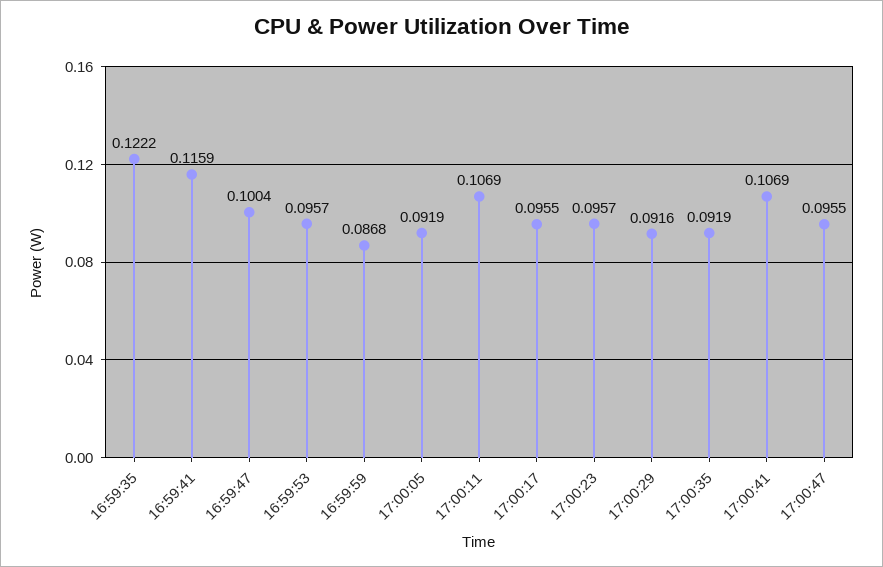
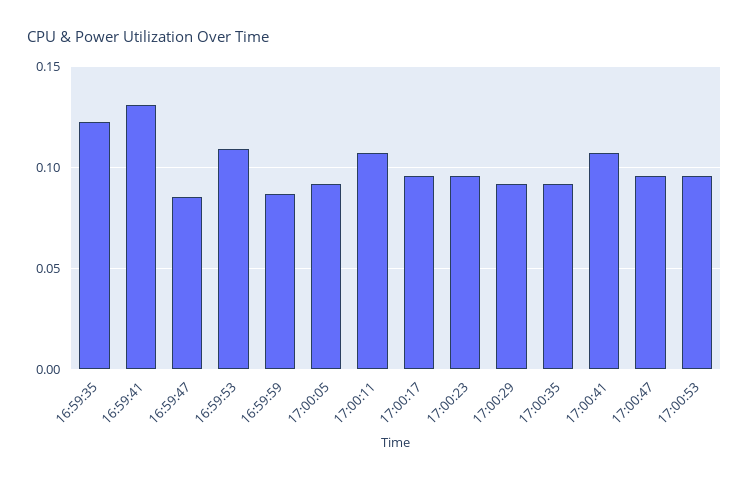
16:59:41: 0.1159 -> 0.13
16:59:47: 0.1004 -> 0.085
16:59:53: 0.0957 -> 0.11
17:00:53: none -> 0.095

